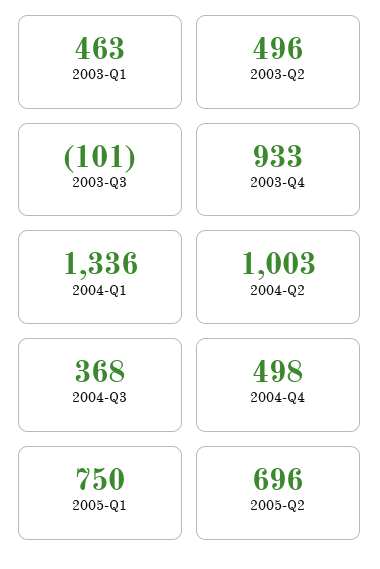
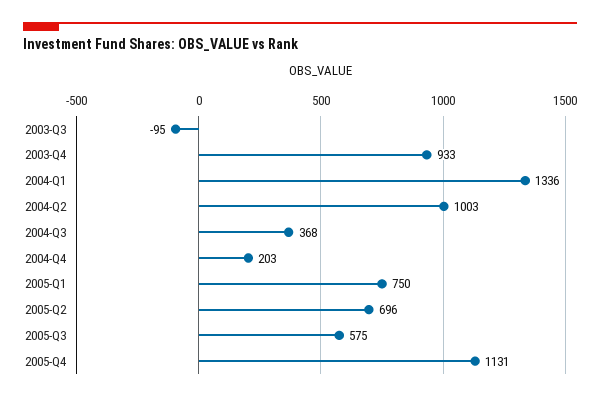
2003-Q1: 463 -> none
2003-Q2: 496 -> none
2003-Q3: -101 -> -95
2004-Q4: 498 -> 203
2005-Q3: none -> 575
2005-Q4: none -> 1131

